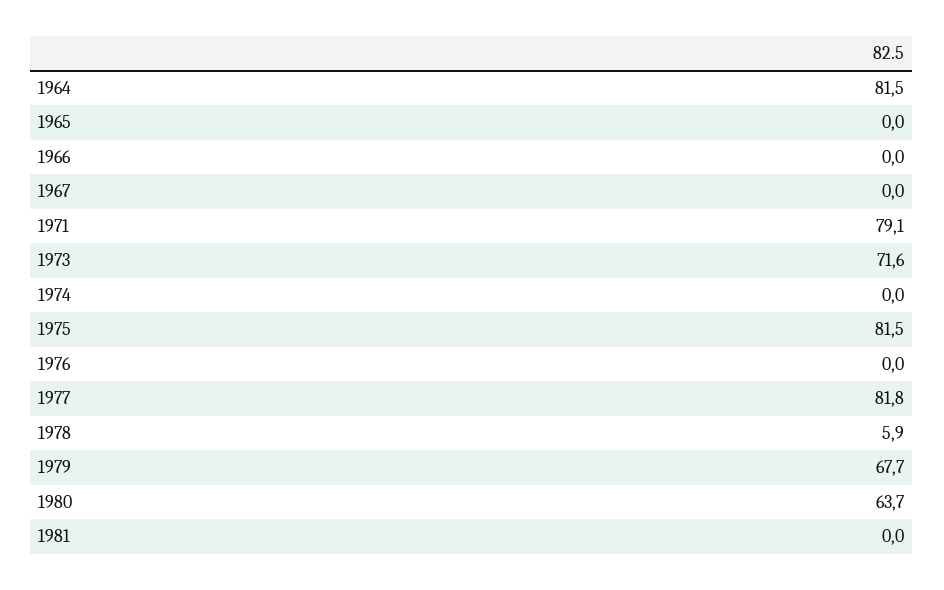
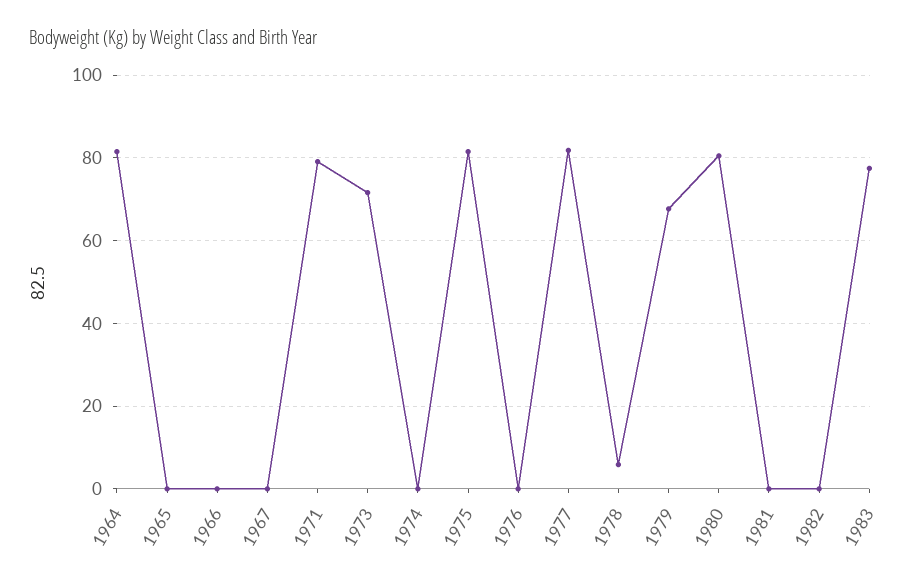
1980: 63.7 -> 80
1982: none -> 0
1983: none -> 78

